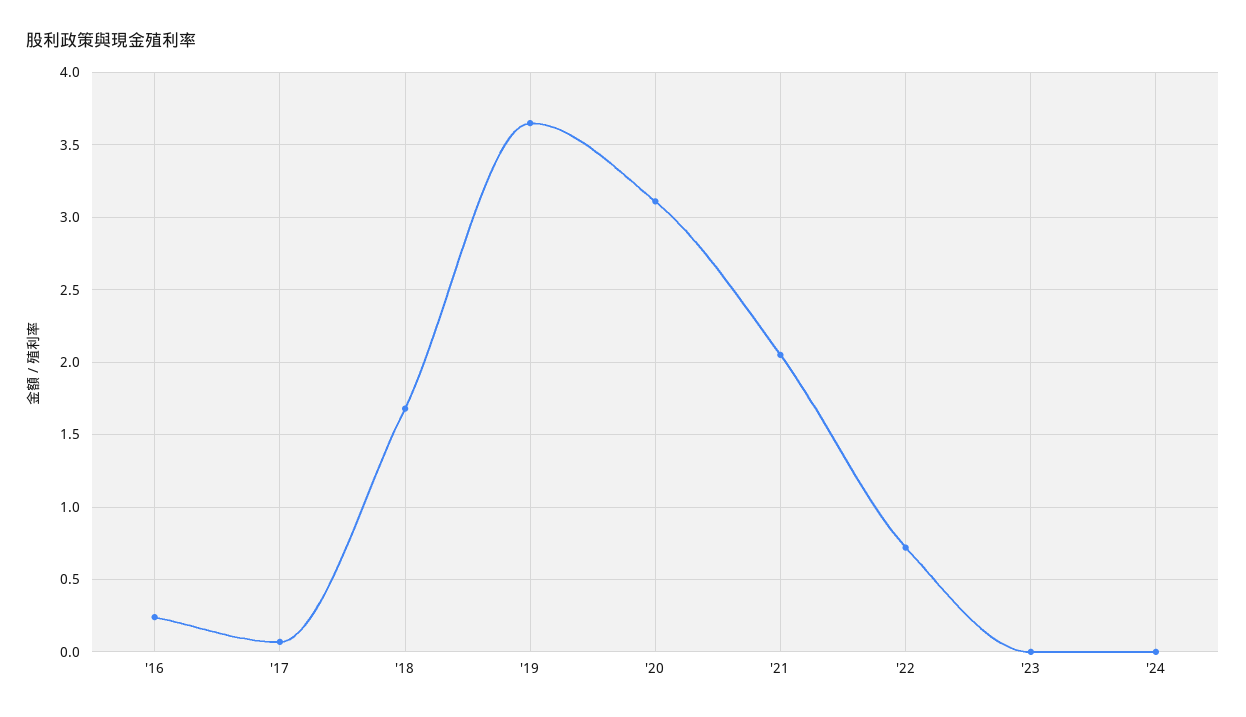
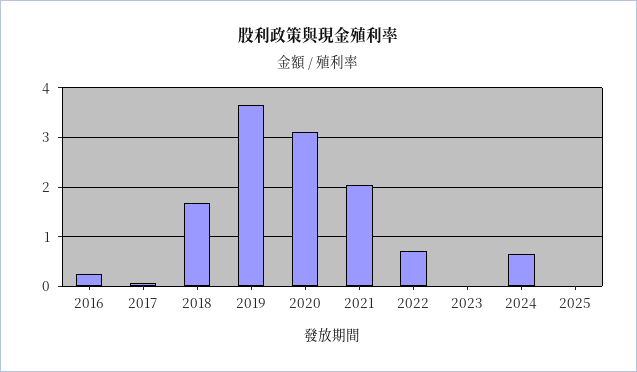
'24: 0 -> 0.6
2025: none -> 0

